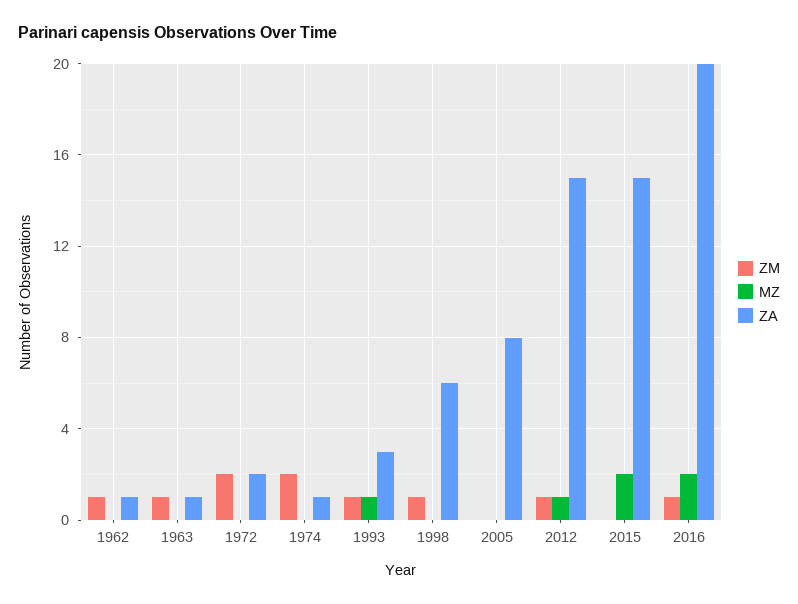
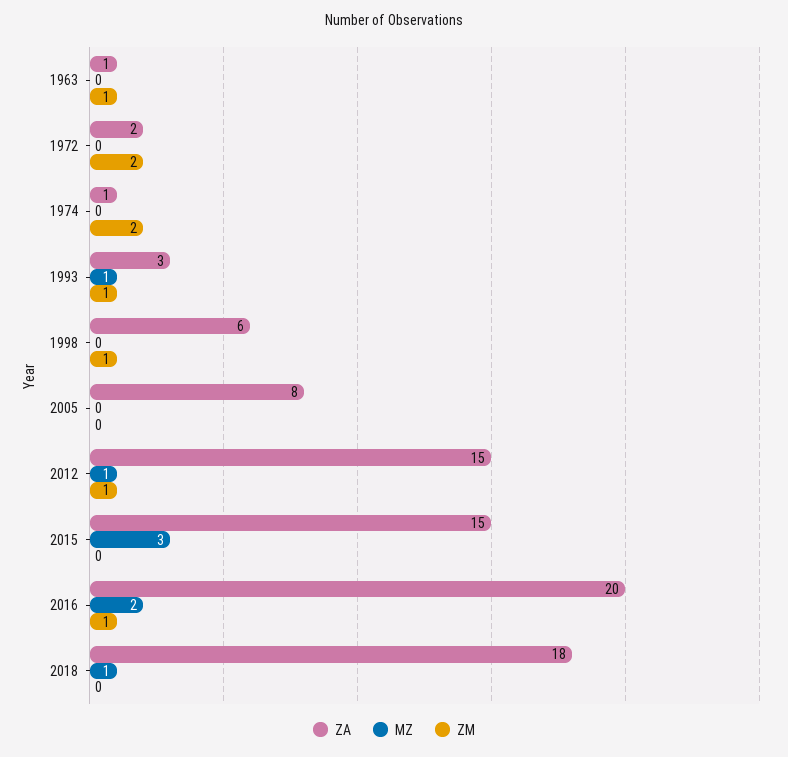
ZM, 1962: 1 -> none
MZ, 1962: 0 -> none
ZA, 1962: 1 -> none
MZ, 2015: 2 -> 3
ZA, 2018: none -> 18
MZ, 2018: none -> 1
ZM, 2018: none -> 0

